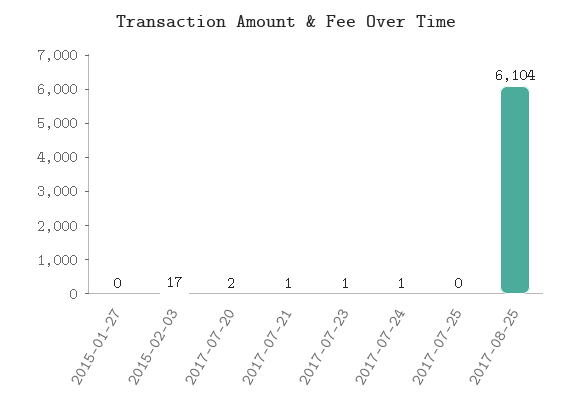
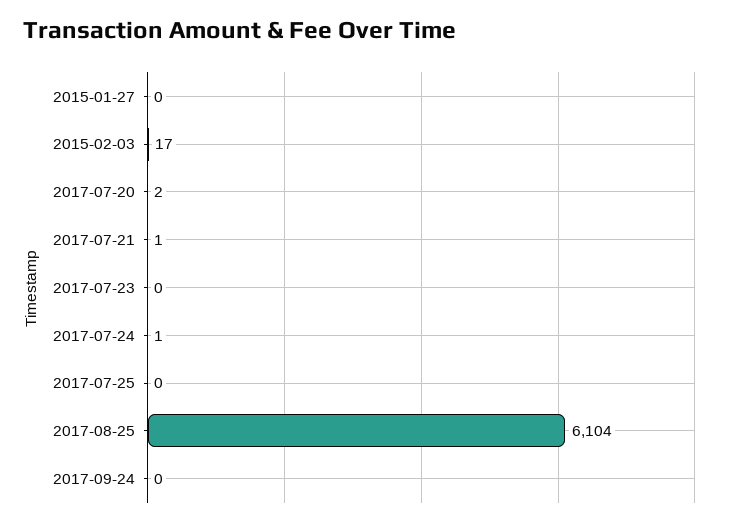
2017-07-23: 1 -> 0
2017-09-24: none -> 0

